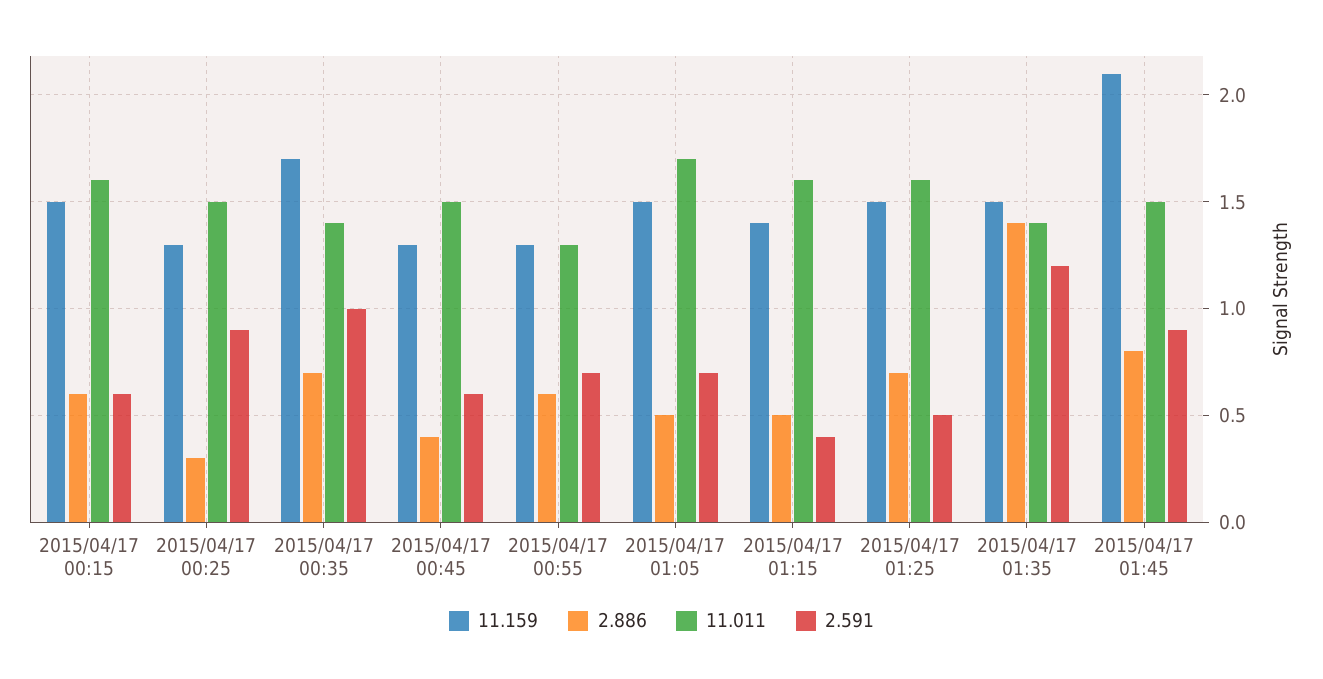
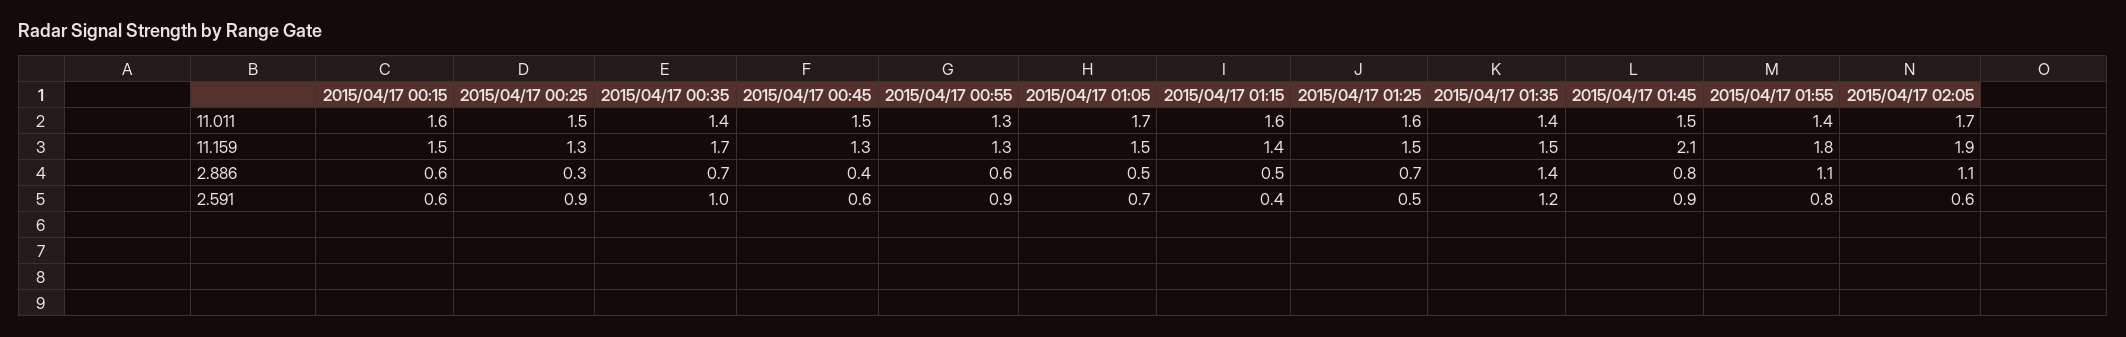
2.591, 2015/04/17 00:55: 0.7 -> 0.9
11.011, 2015/04/17 01:55: none -> 1.4
11.011, 2015/04/17 02:05: none -> 1.7
11.159, 2015/04/17 01:55: none -> 1.8
11.159, 2015/04/17 02:05: none -> 1.9
2.886, 2015/04/17 01:55: none -> 1.1
2.886, 2015/04/17 02:05: none -> 1.1
2.591, 2015/04/17 01:55: none -> 0.8
2.591, 2015/04/17 02:05: none -> 0.6

